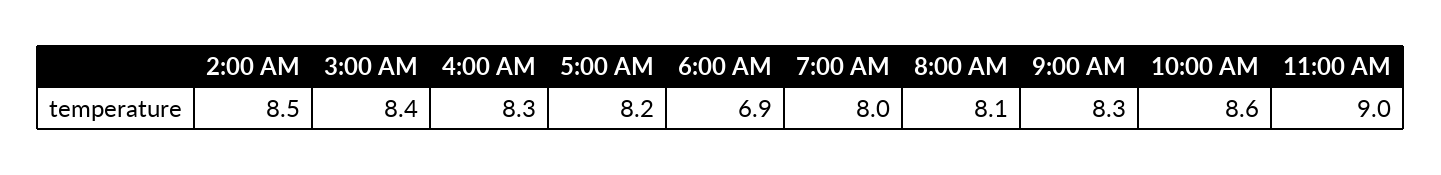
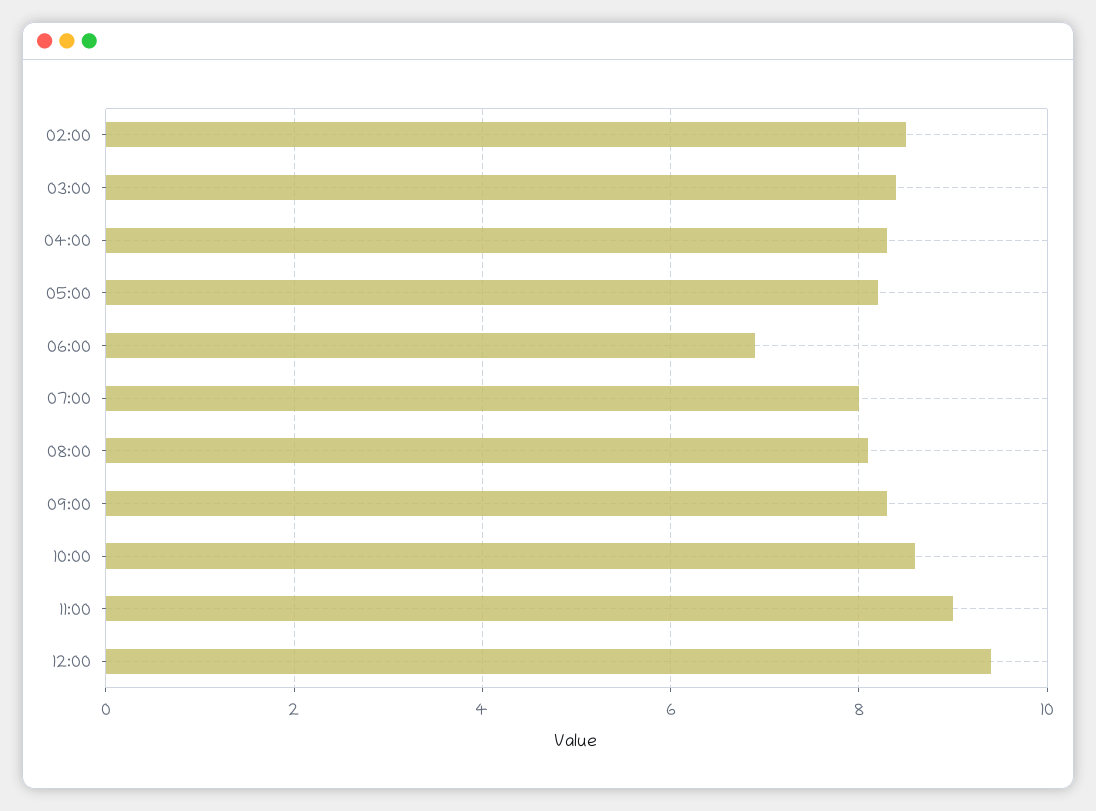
12:00: none -> 9.5

